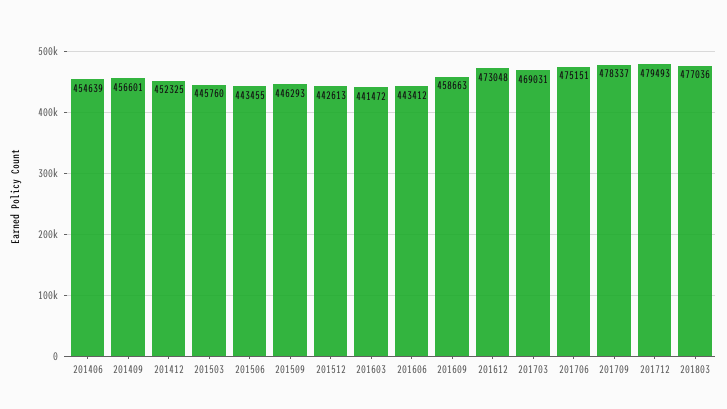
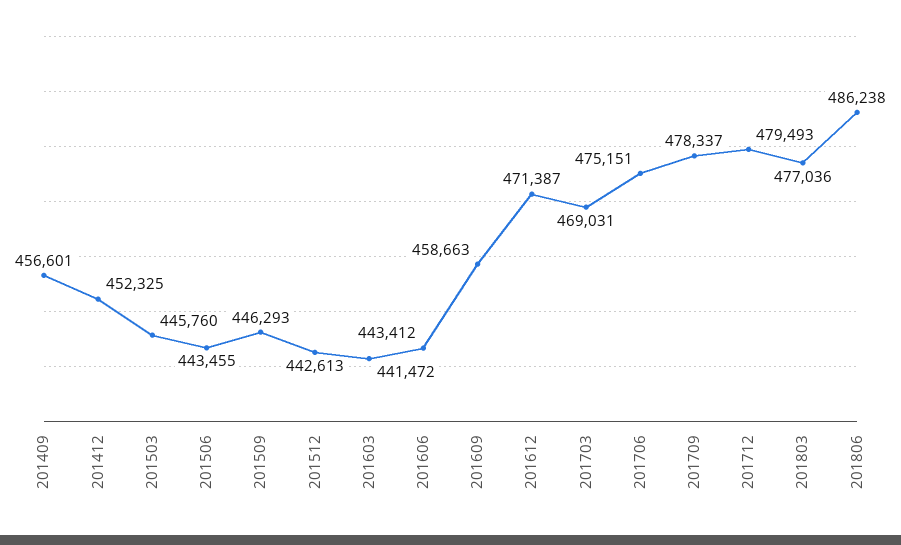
201406: 454639 -> none
201612: 473048 -> 471387
201806: none -> 486238

